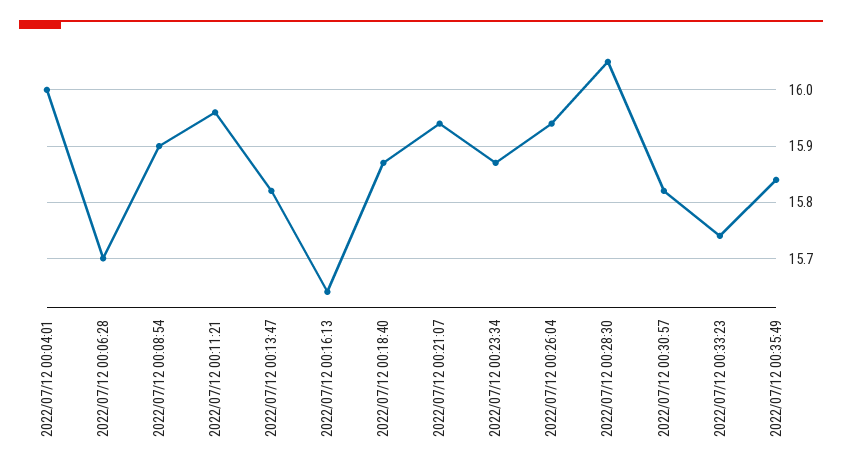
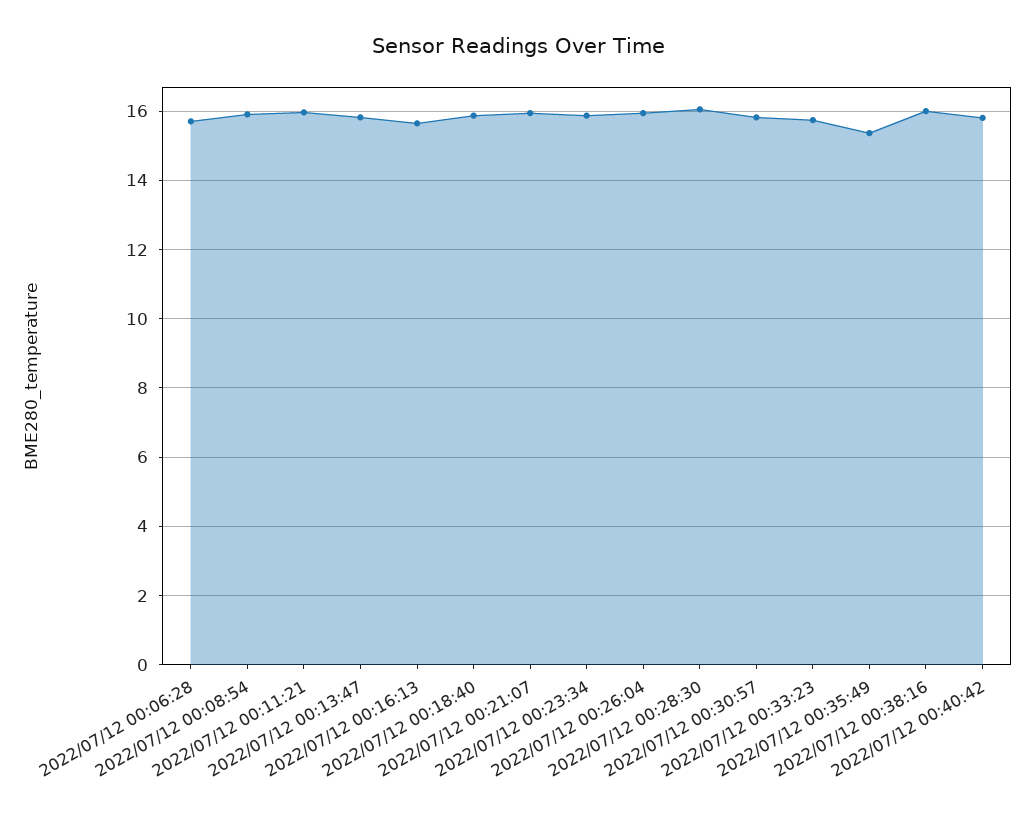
2022/07/12 00:04:01: 16 -> none
2022/07/12 00:35:49: 15.85 -> 15.4
2022/07/12 00:38:16: none -> 16
2022/07/12 00:40:42: none -> 15.8

